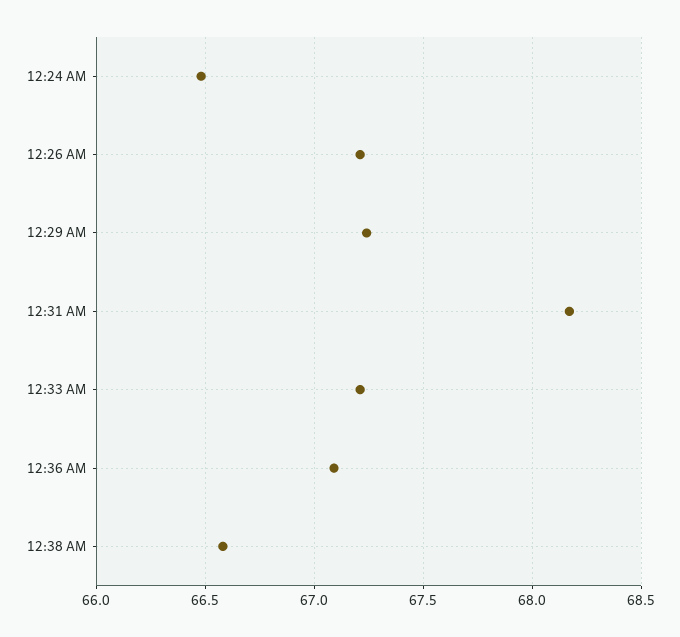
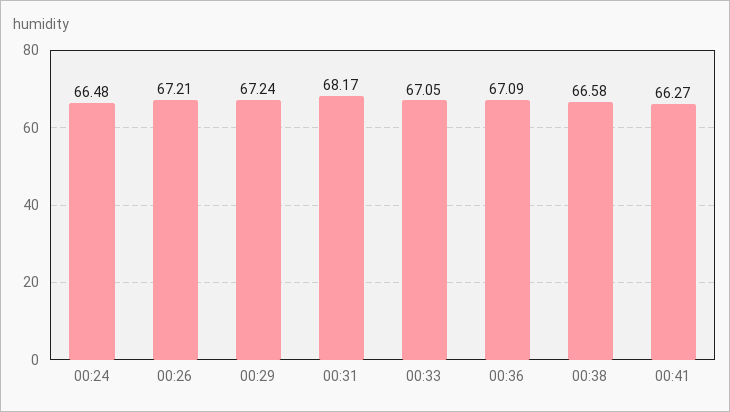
12:33 AM: 67.2 -> 67.05
00:41: none -> 66.27

